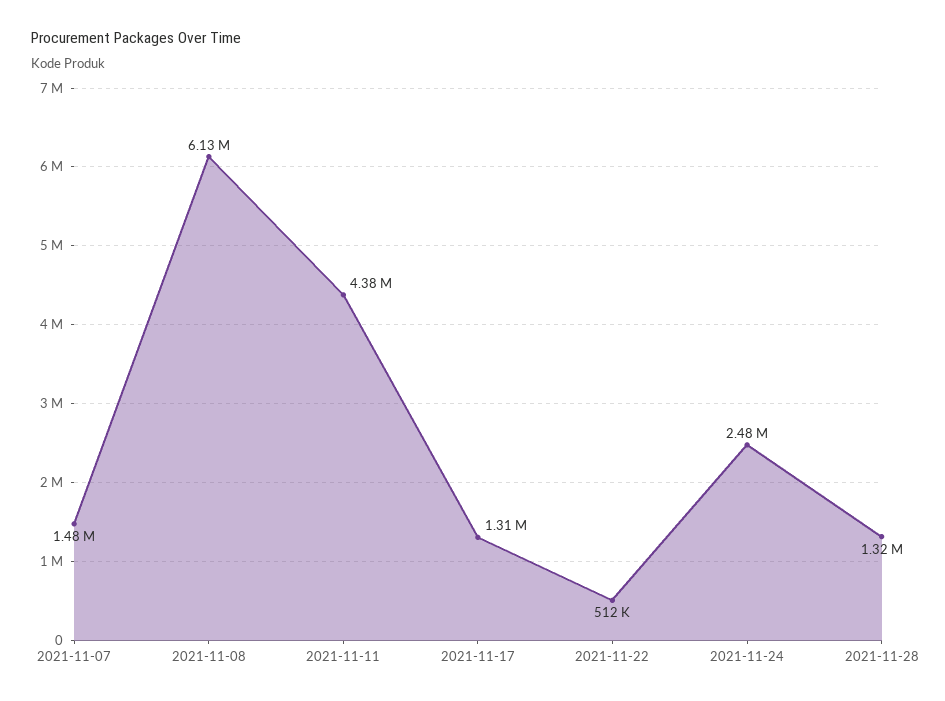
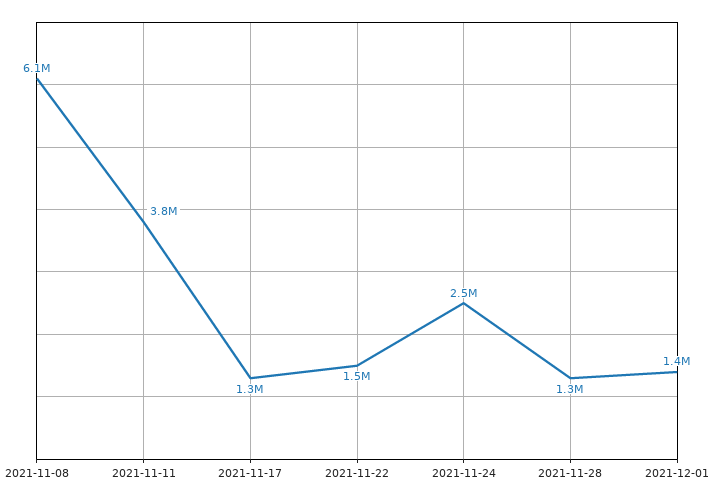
2021-11-07: 1480000 -> none
2021-11-11: 4380000 -> 3800000
2021-11-22: 512000 -> 1500000
2021-12-01: none -> 1400000

